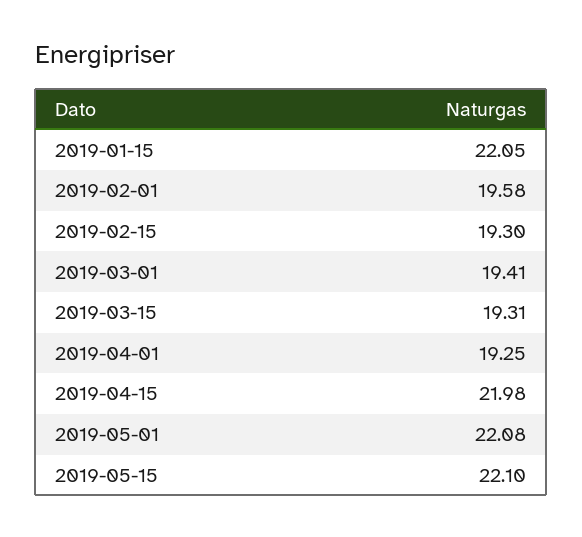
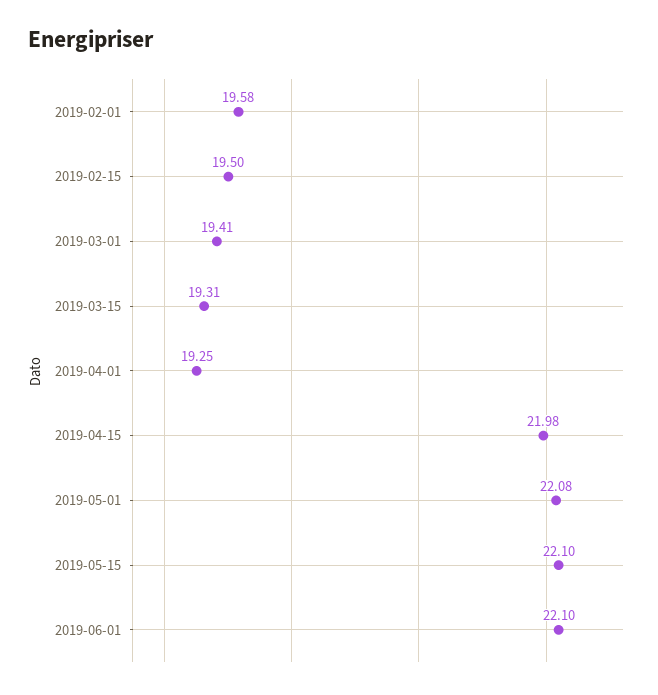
2019-01-15: 22.05 -> none
2019-02-15: 19.3 -> 19.5
2019-06-01: none -> 22.1

